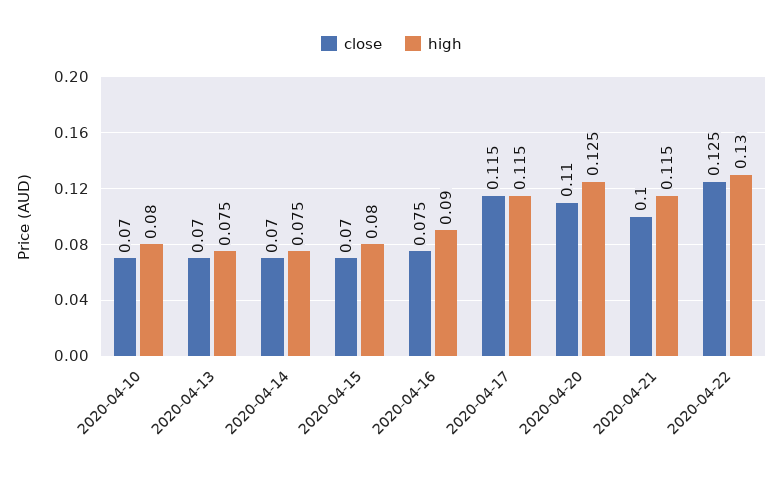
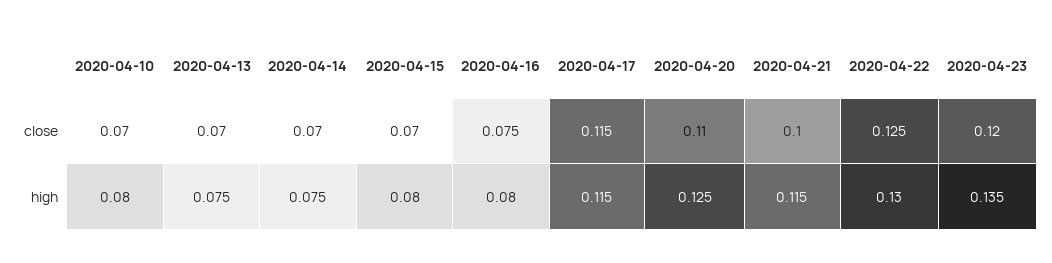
high, 2020-04-16: 0.09 -> 0.08
close, 2020-04-23: none -> 0.12
high, 2020-04-23: none -> 0.135

